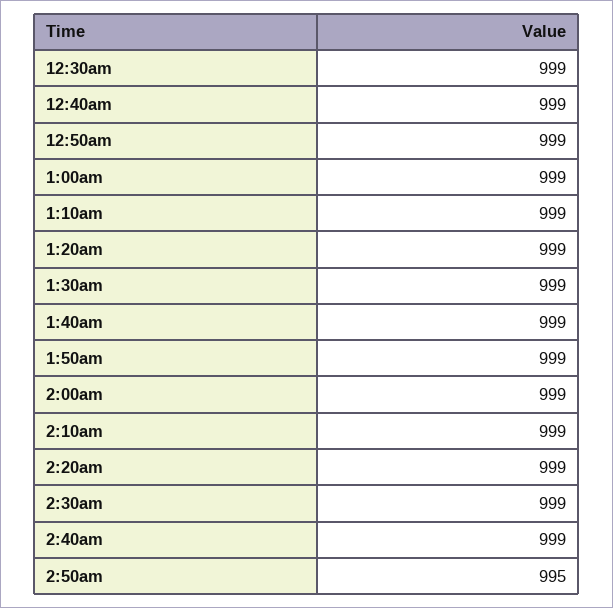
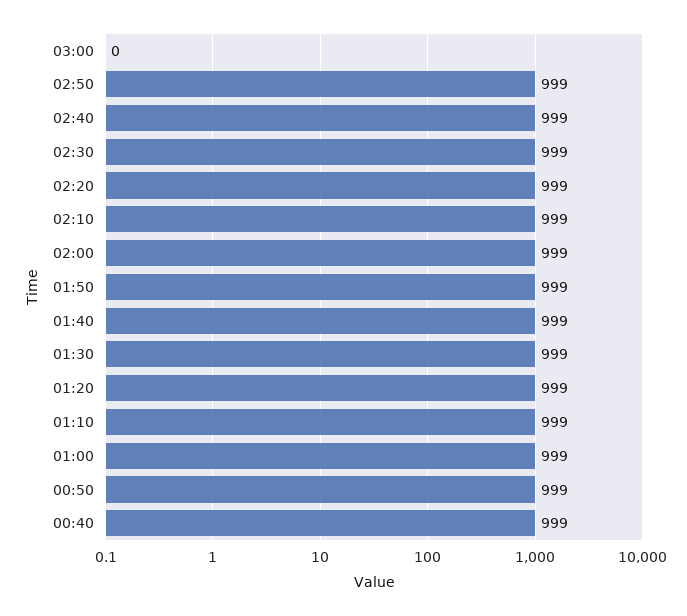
12:30am: 999 -> none
2:50am: 995 -> 999
03:00: none -> 0

